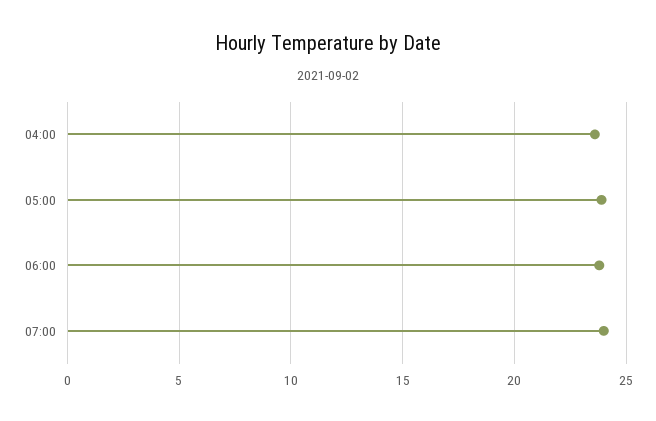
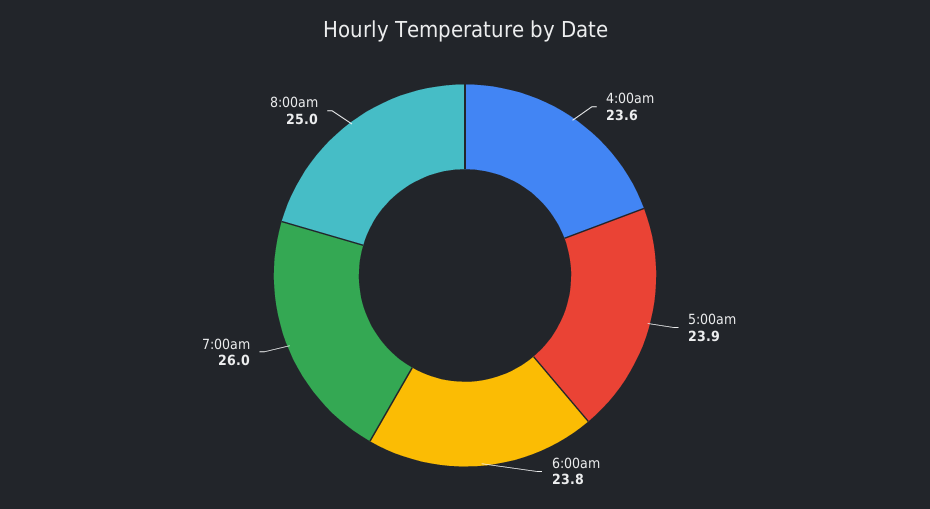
07:00: 24 -> 26
8:00am: none -> 25

